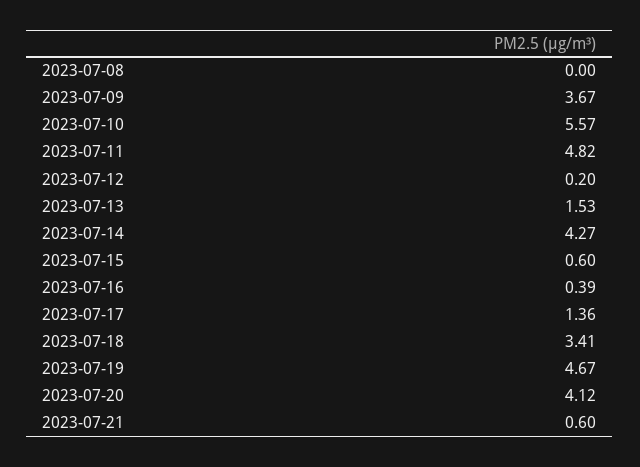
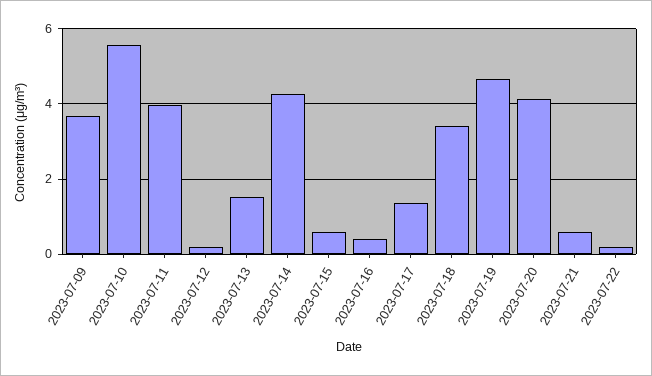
2023-07-08: 0 -> none
2023-07-11: 4.82 -> 4
2023-07-22: none -> 0.2

